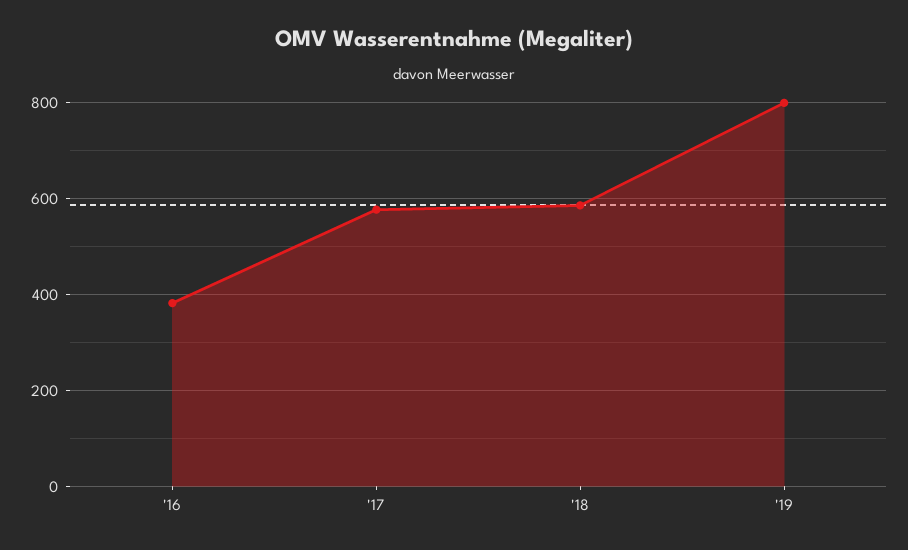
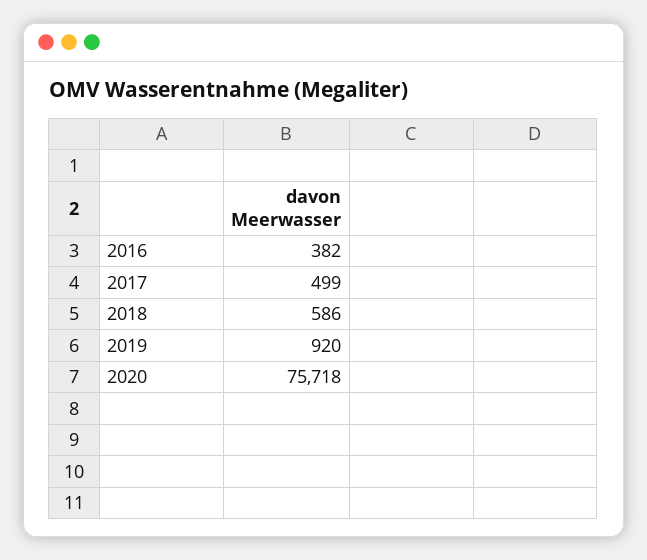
'17: 580 -> 499
'19: 800 -> 920
2020: none -> 75718

